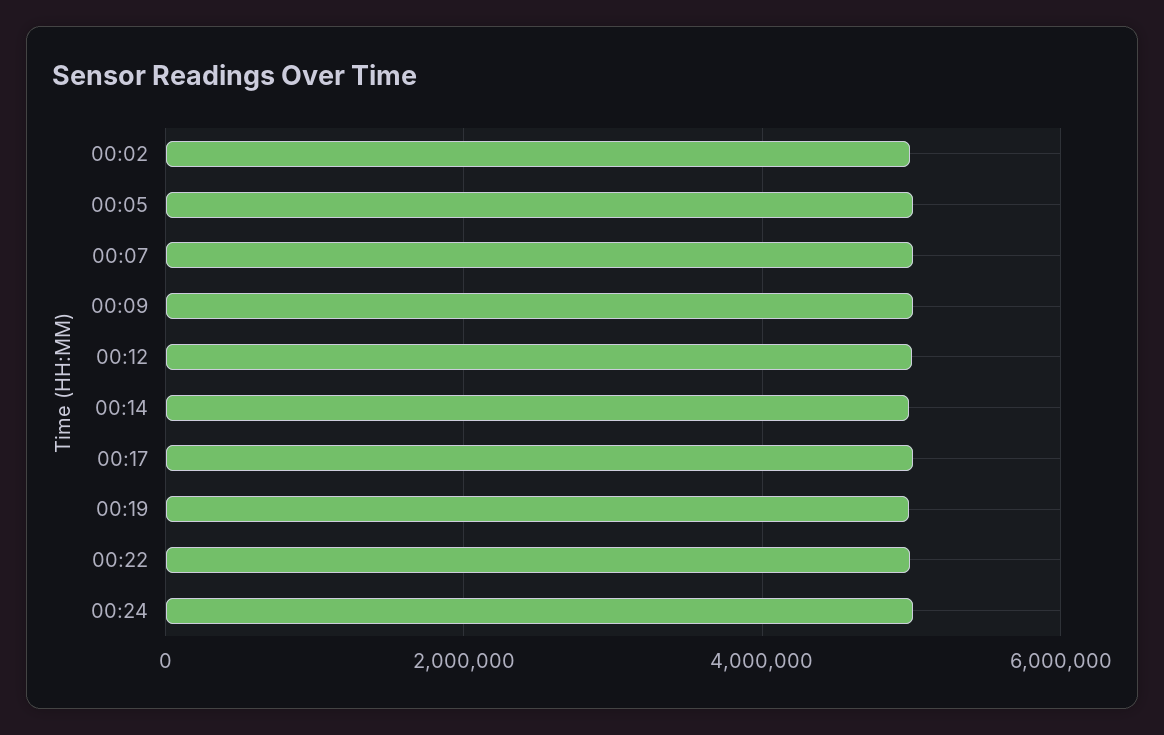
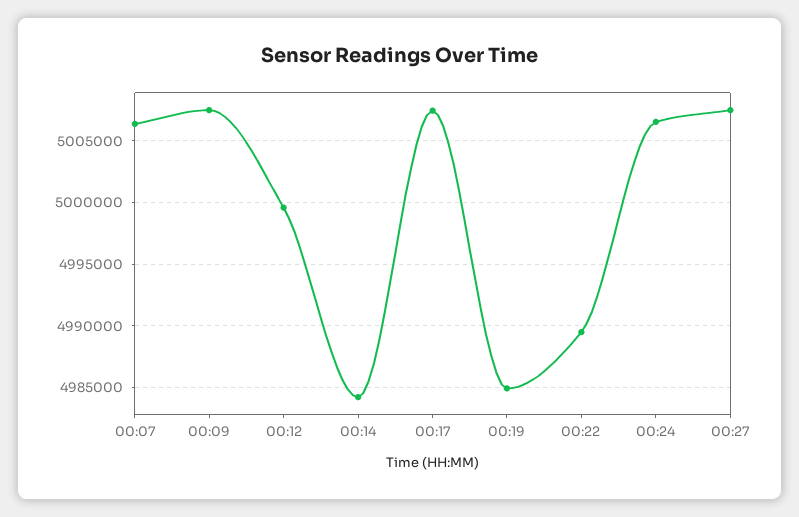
00:02: 5000000 -> none
00:05: 5000000 -> none
00:27: none -> 5007500

